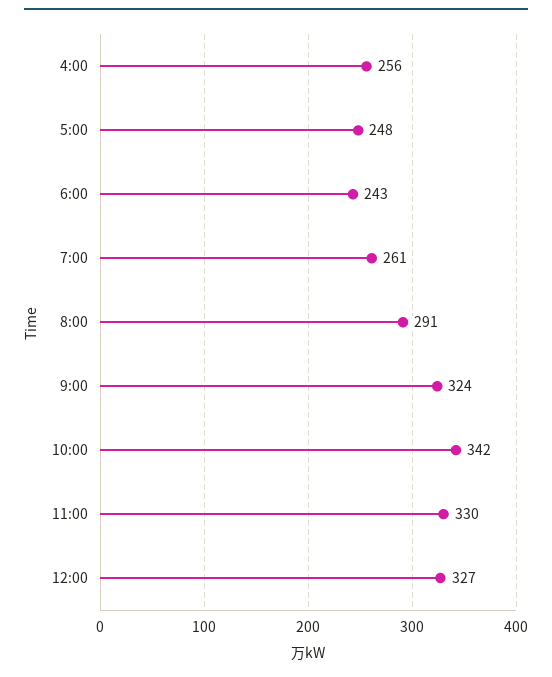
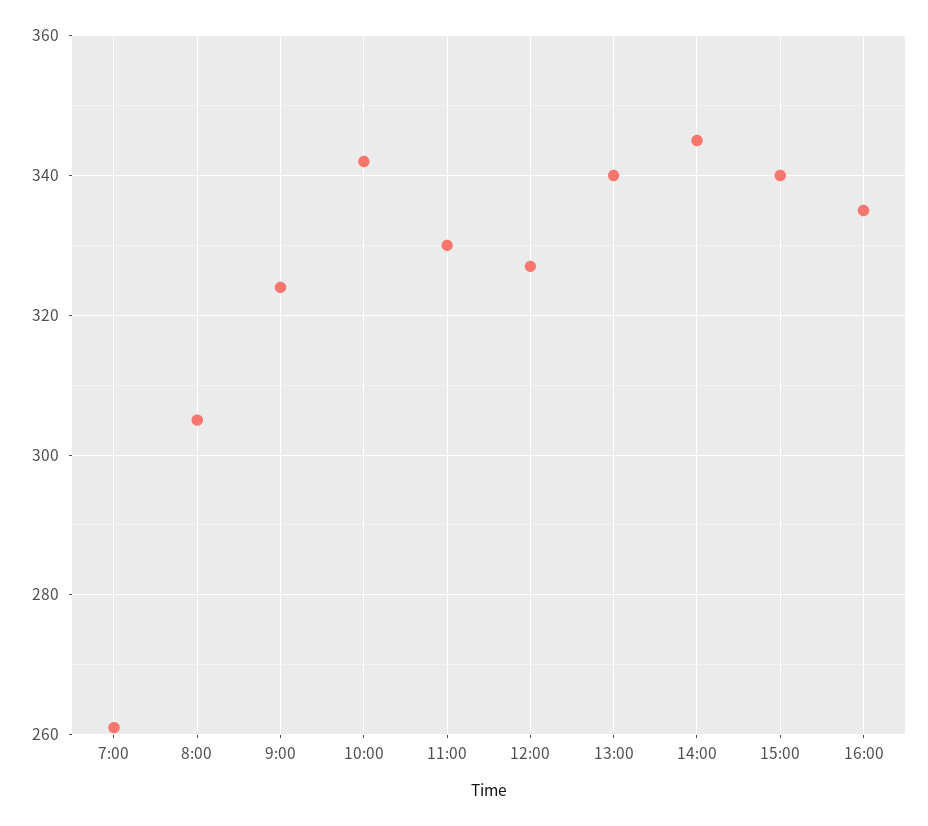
4:00: 256 -> none
5:00: 248 -> none
6:00: 243 -> none
8:00: 291 -> 305
13:00: none -> 340
14:00: none -> 345
15:00: none -> 340
16:00: none -> 335

